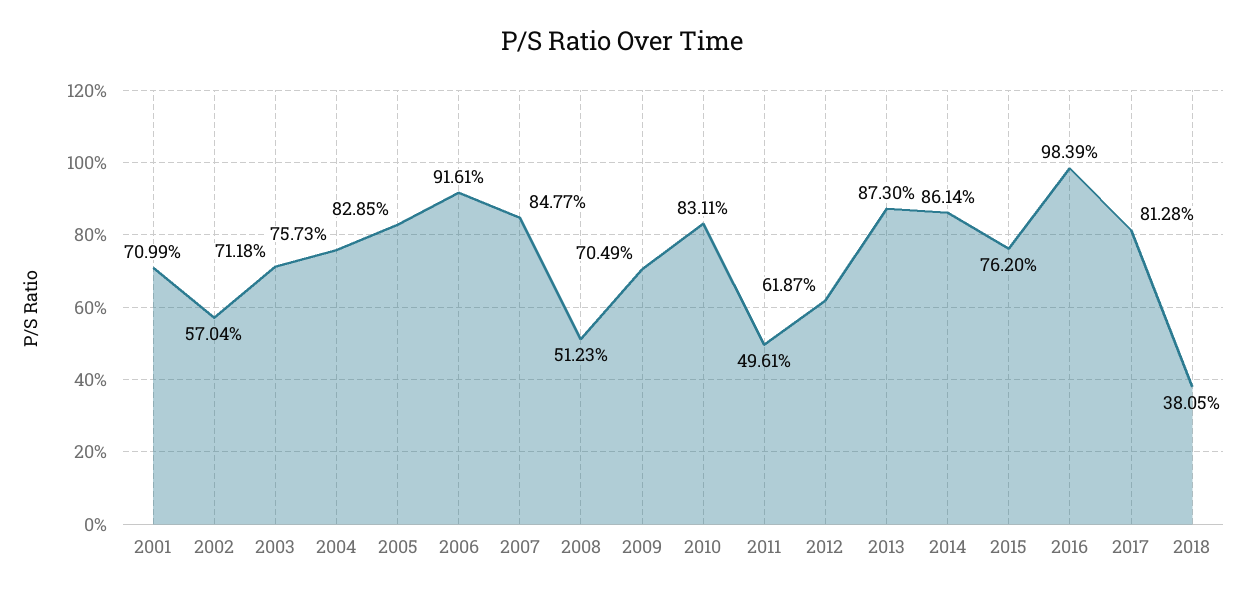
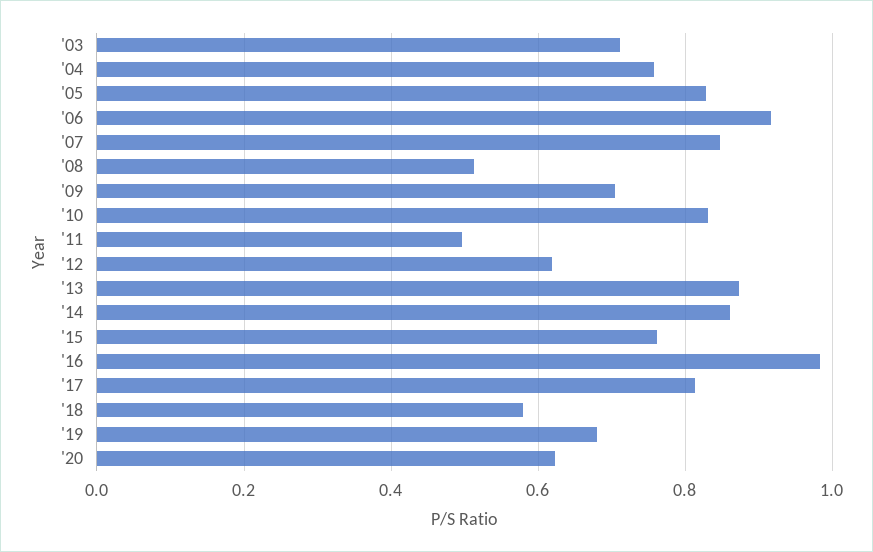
2001: 0.7099 -> none
2002: 0.5704 -> none
2018: 0.3805 -> 0.58
'19: none -> 0.68
'20: none -> 0.62

